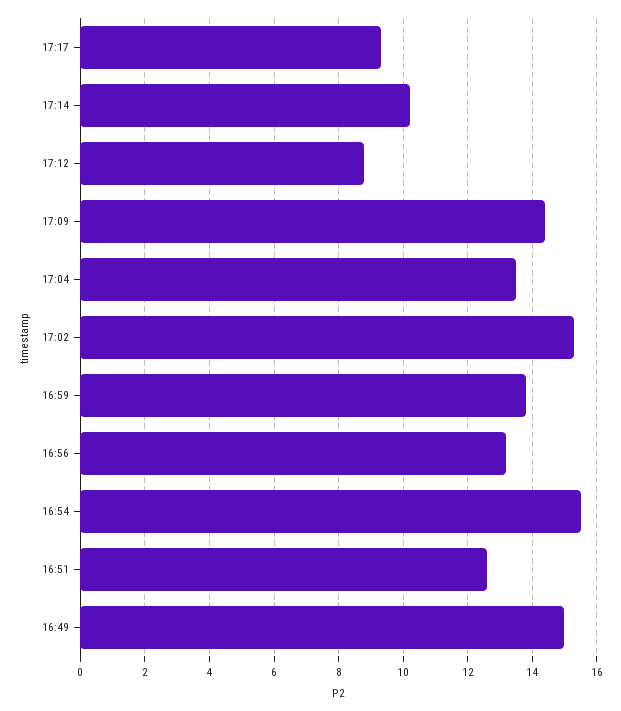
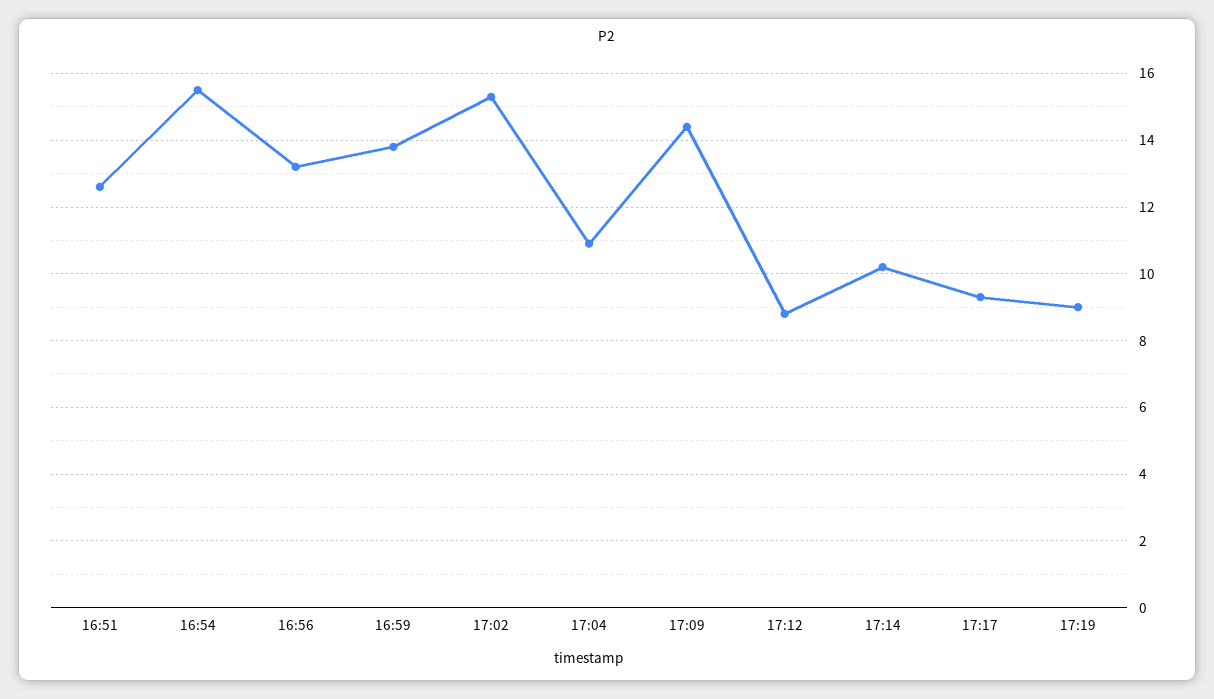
17:04: 13.5 -> 11
16:49: 15 -> none
17:19: none -> 9

